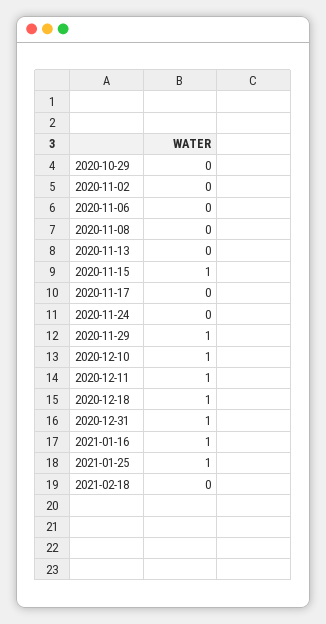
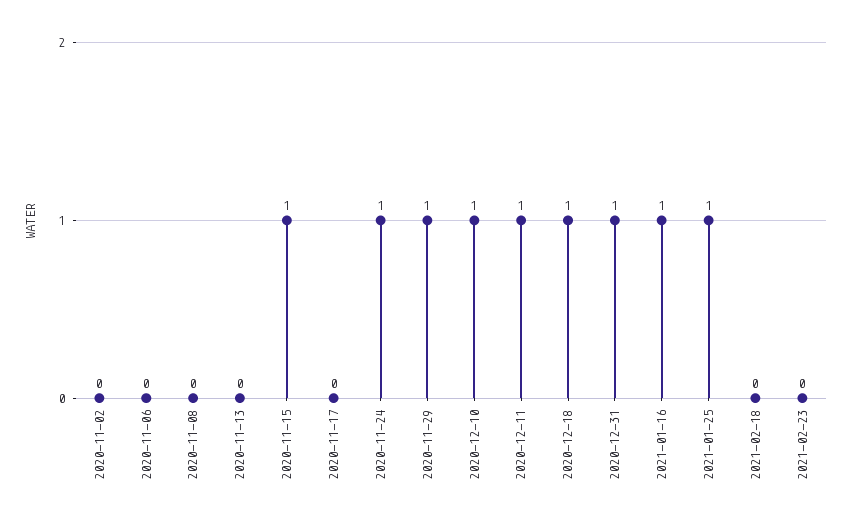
2020-10-29: 0 -> none
2020-11-24: 0 -> 1
2021-02-23: none -> 0

